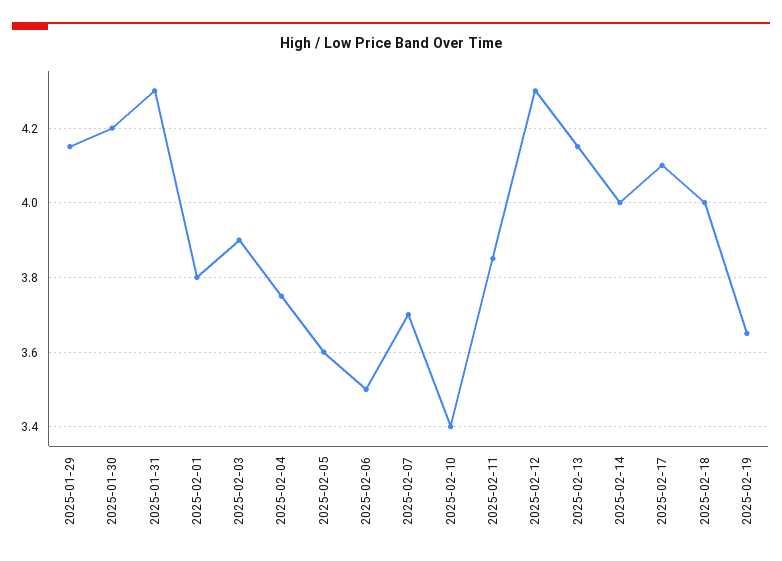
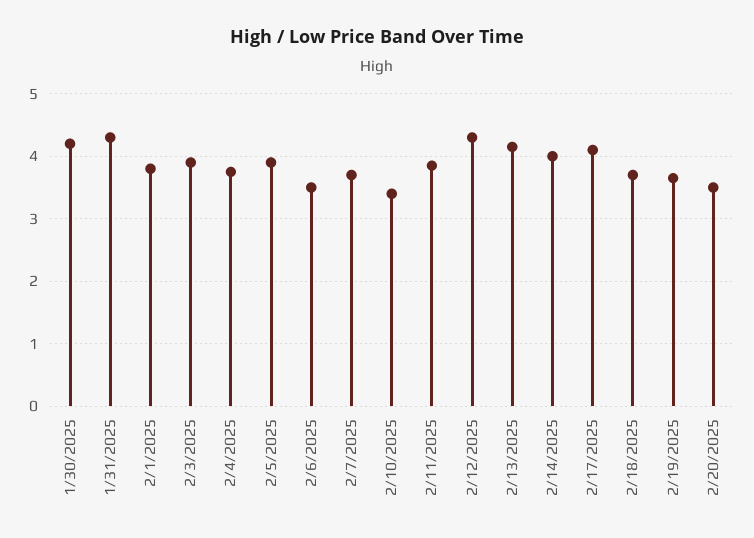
2025-01-29: 4.15 -> none
2025-02-05: 3.6 -> 3.9
2025-02-18: 4 -> 3.7
2/20/2025: none -> 3.5

